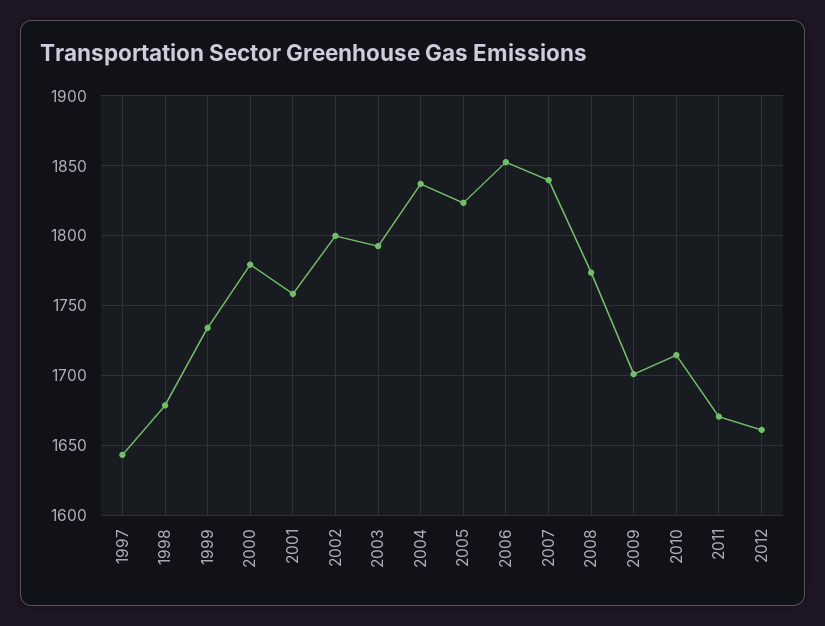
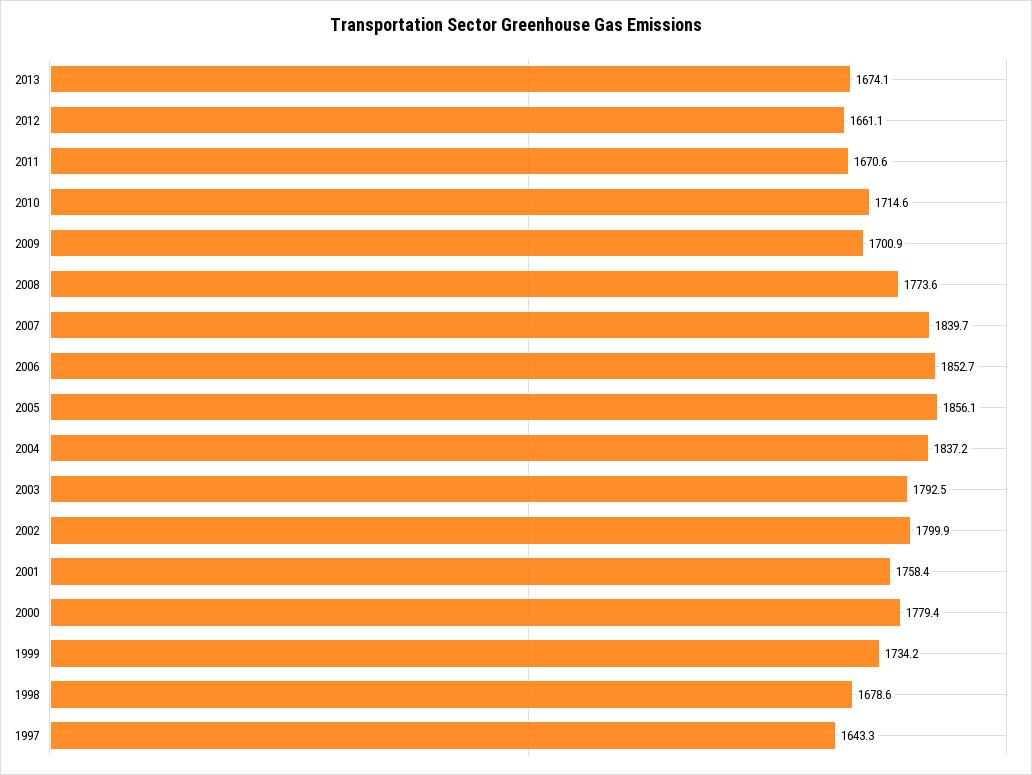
2005: 1825 -> 1856.1
2013: none -> 1674.1

